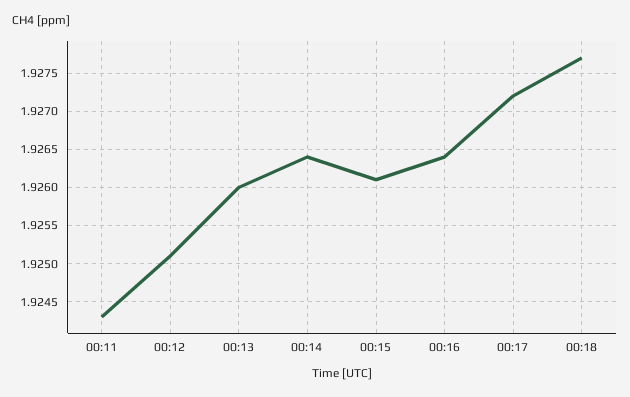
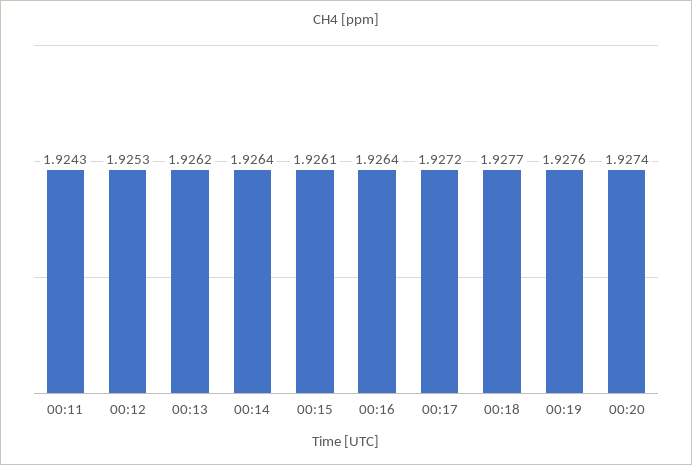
00:12: 1.9251 -> 1.9253
00:13: 1.926 -> 1.9262
00:19: none -> 1.9276
00:20: none -> 1.9274

